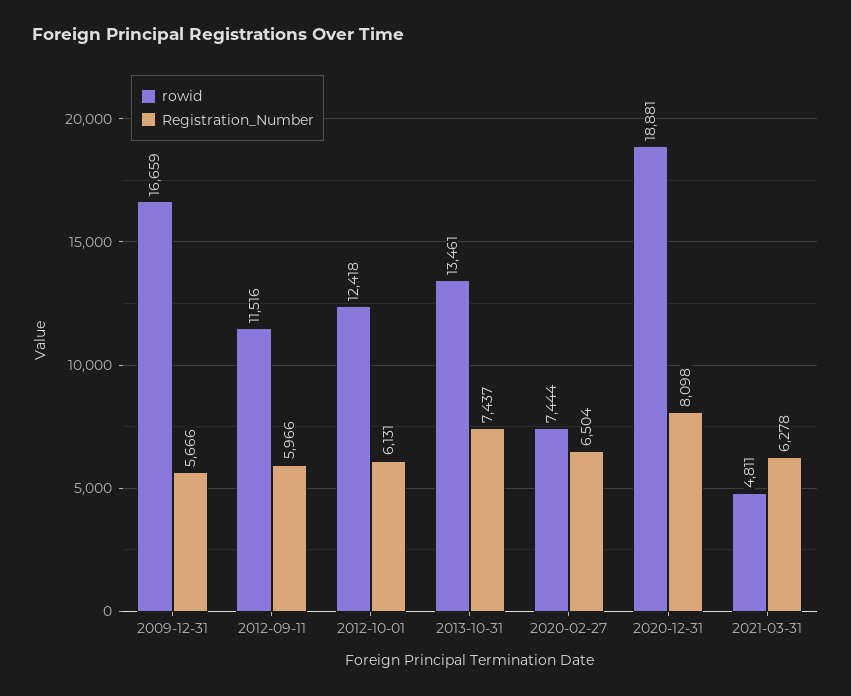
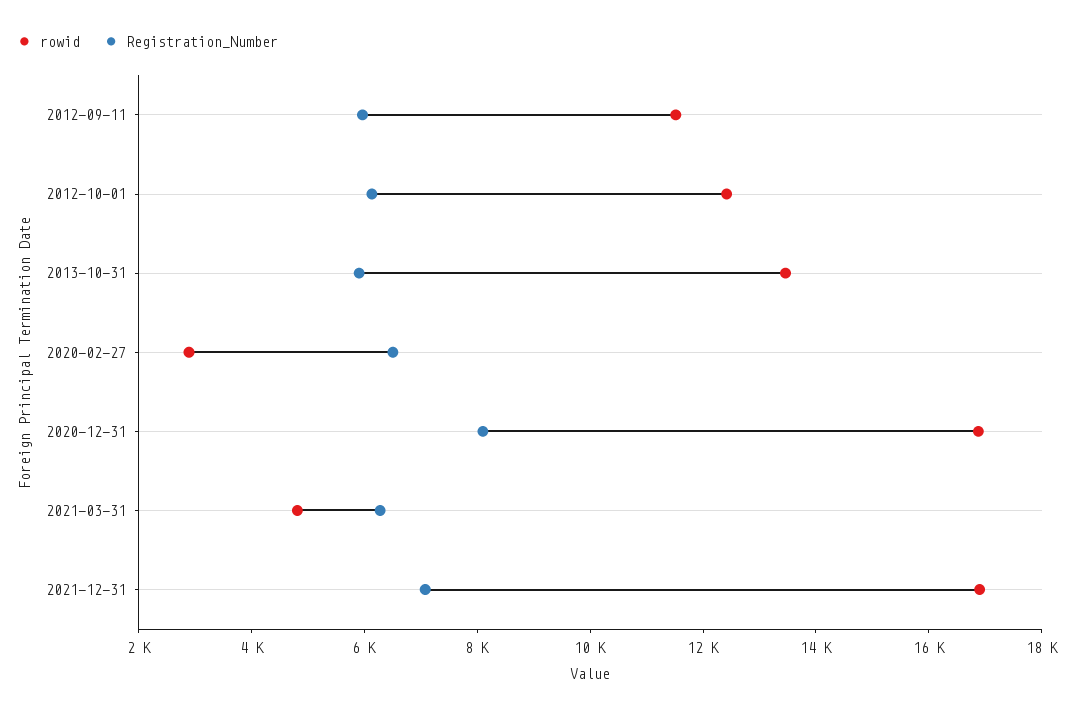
rowid, 2009-12-31: 16659 -> none
Registration_Number, 2009-12-31: 5666 -> none
Registration_Number, 2013-10-31: 7437 -> 6000
rowid, 2020-02-27: 7444 -> 3000
rowid, 2020-12-31: 18881 -> 17000
rowid, 2021-12-31: none -> 17000
Registration_Number, 2021-12-31: none -> 7000

